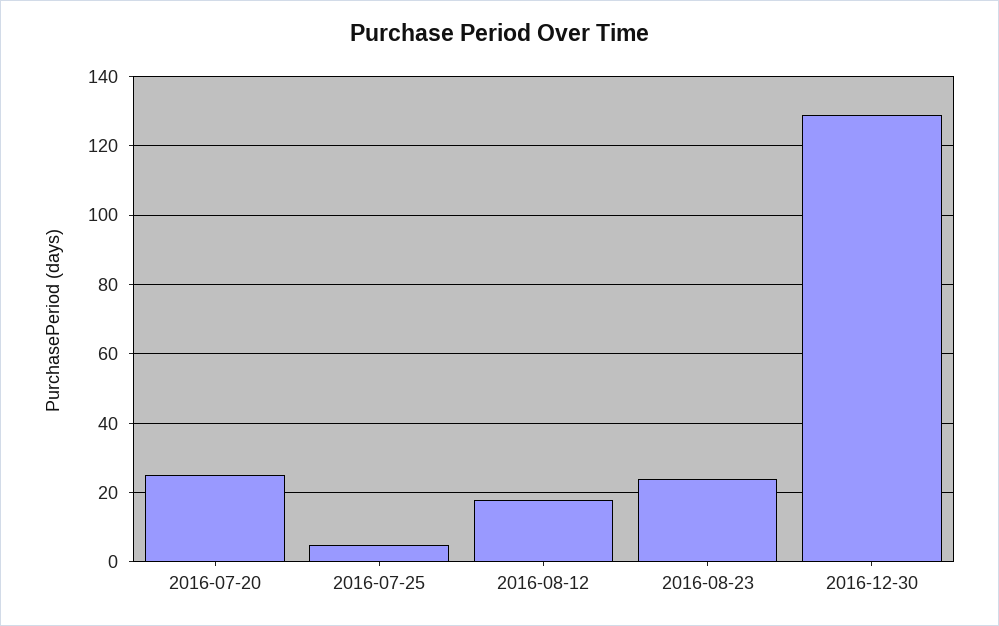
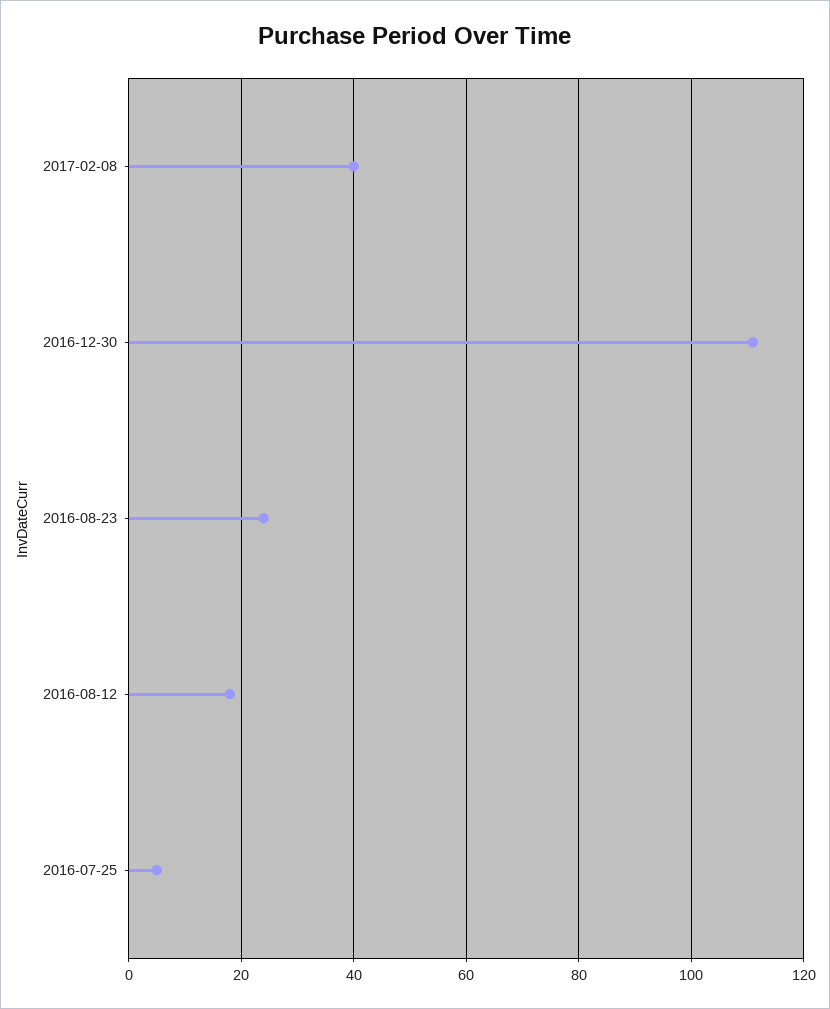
2016-07-20: 25 -> none
2016-12-30: 130 -> 110
2017-02-08: none -> 40

